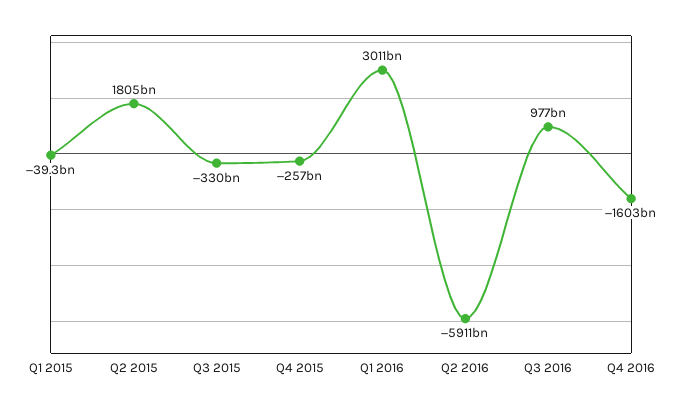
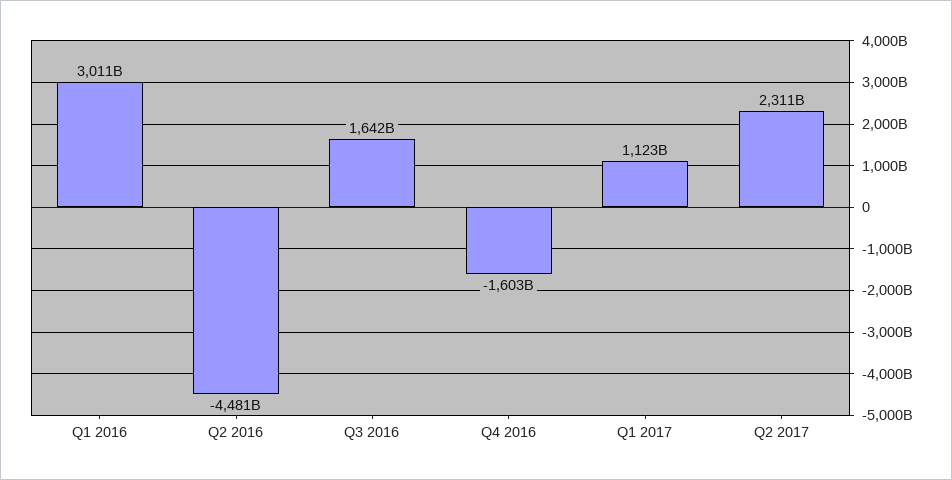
Q1 2015: -39300000000 -> none
Q2 2015: 1805000000000 -> none
Q3 2015: -330000000000 -> none
Q4 2015: -257000000000 -> none
Q2 2016: -5911000000000 -> -4481000000000
Q3 2016: 977000000000 -> 1642000000000
Q1 2017: none -> 1123000000000
Q2 2017: none -> 2311000000000

